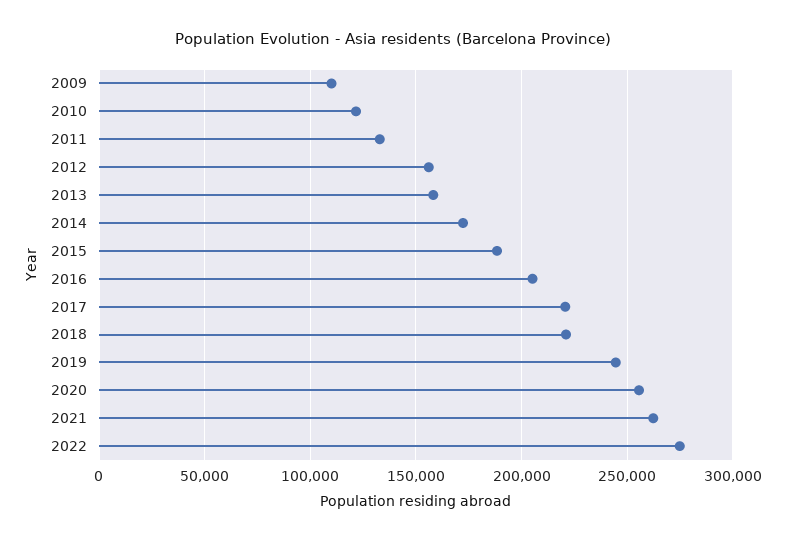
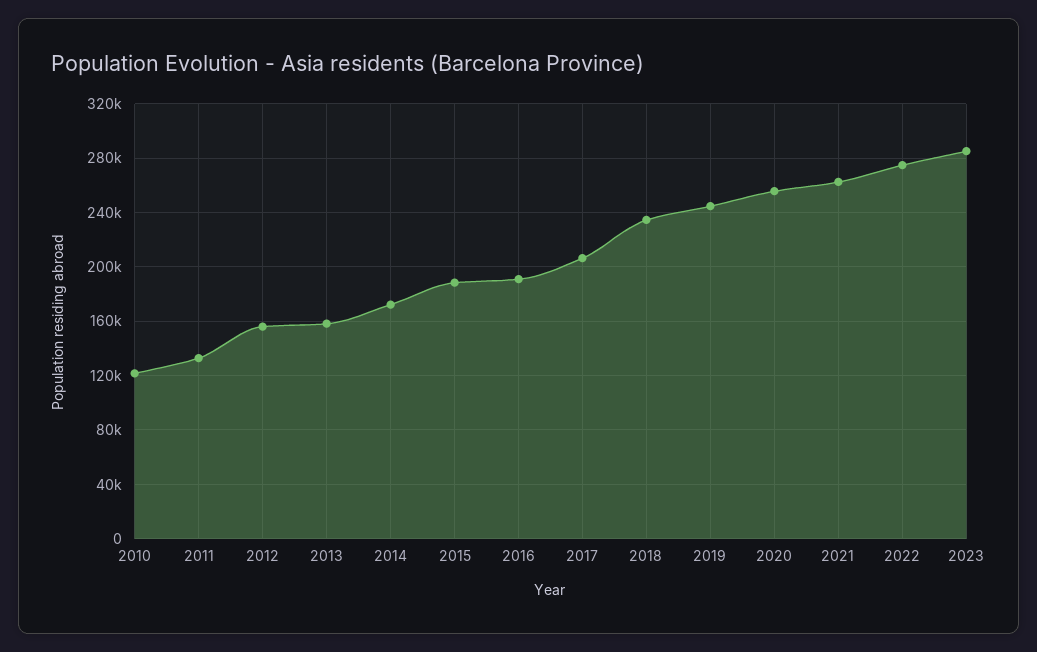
2009: 110000 -> none
2016: 205000 -> 190000
2017: 220000 -> 205000
2018: 220000 -> 235000
2023: none -> 285000

